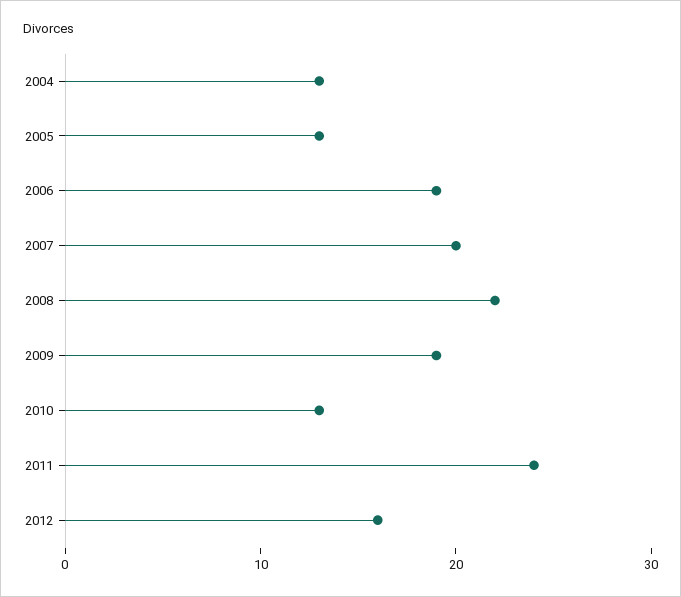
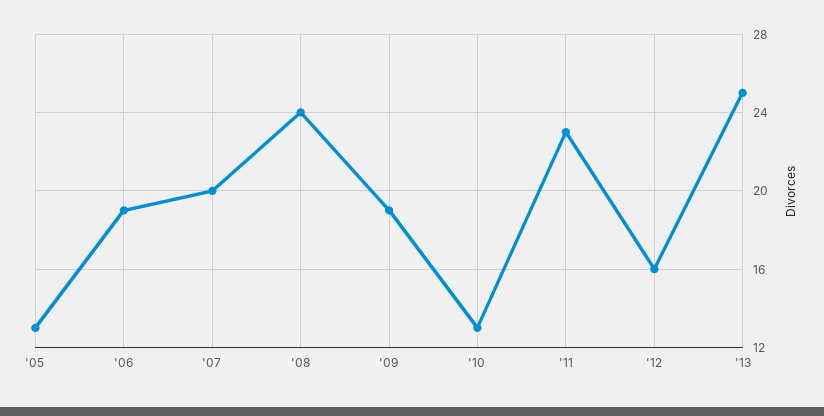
2004: 13 -> none
2008: 22 -> 24
2011: 24 -> 23
'13: none -> 25

